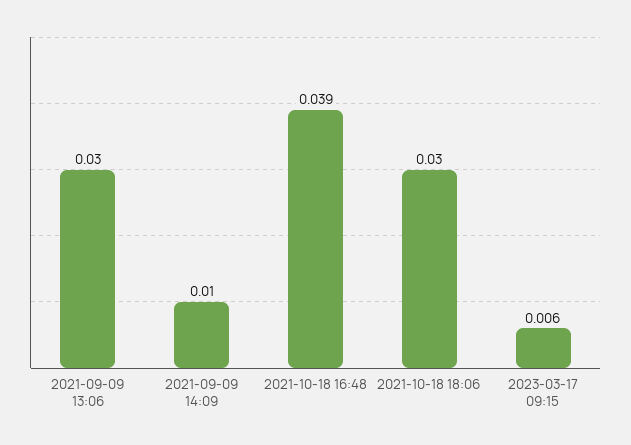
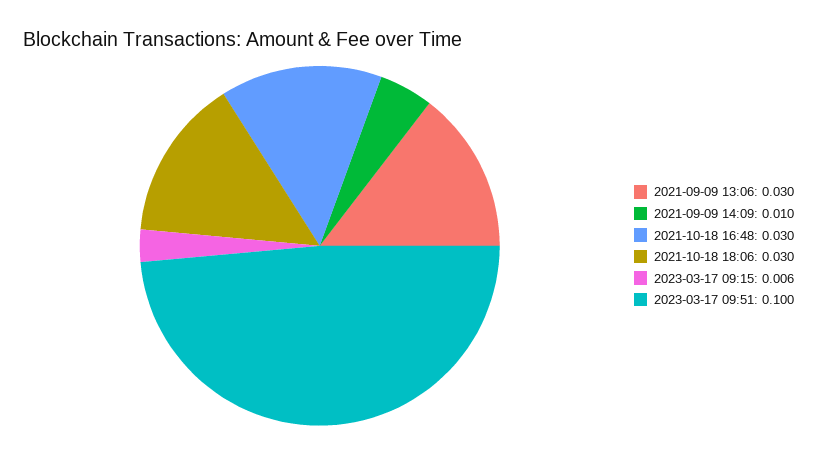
2021-10-18 16:48: 0.039 -> 0.03
2023-03-17 09:51: none -> 0.1

